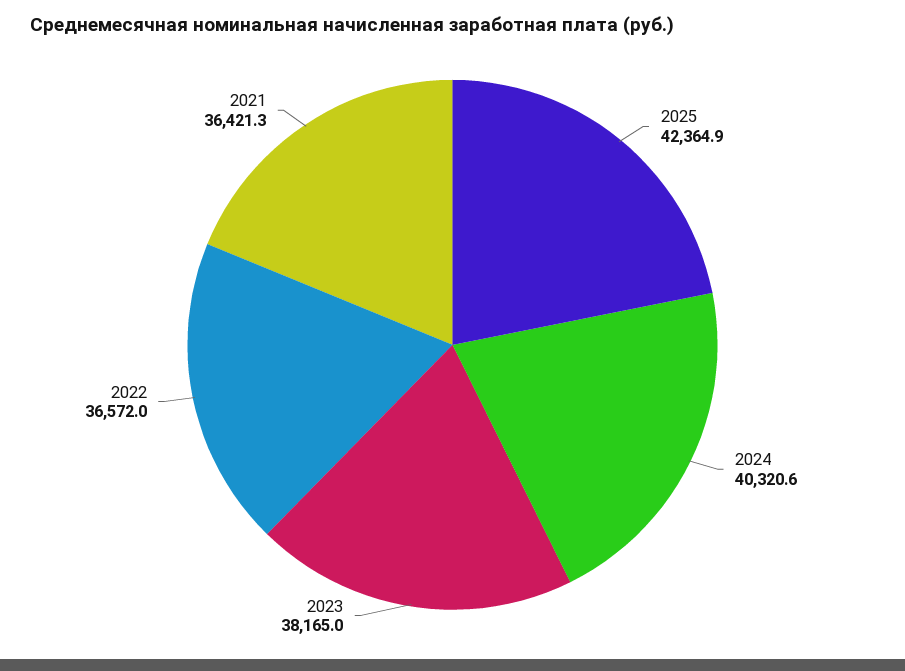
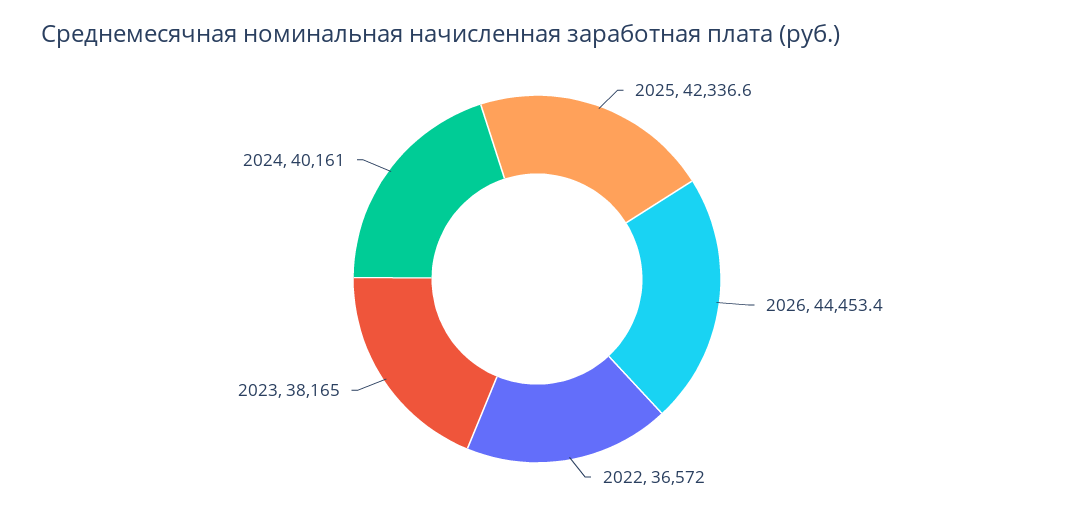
2025: 42364.9 -> 42336.6
2024: 40320.6 -> 40161
2021: 36421.3 -> none
2026: none -> 44453.4

